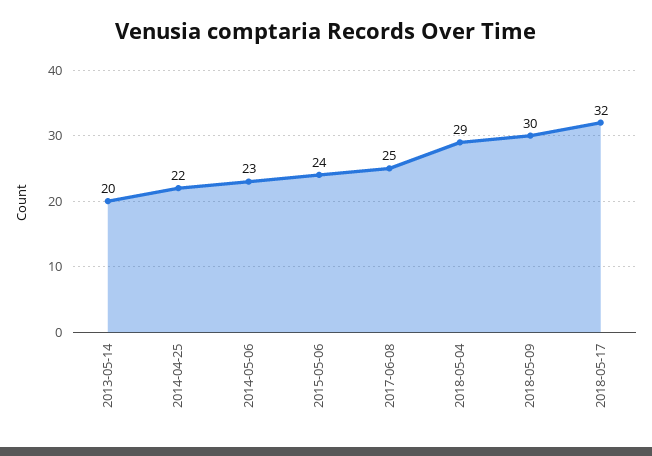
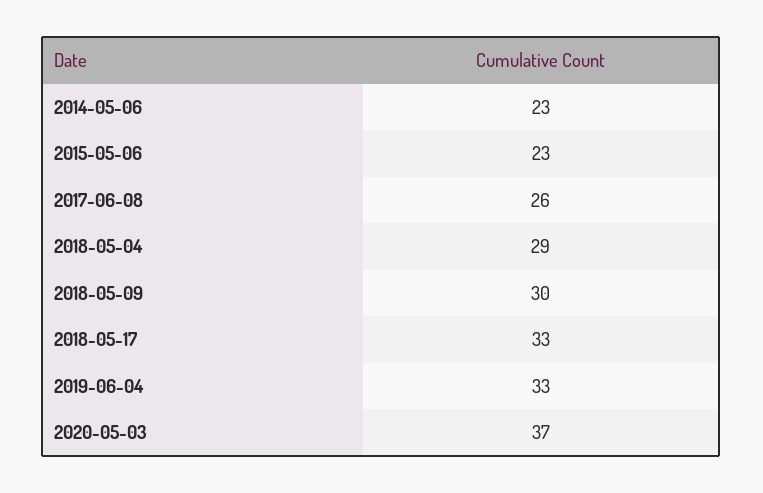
2013-05-14: 20 -> none
2014-04-25: 22 -> none
2015-05-06: 24 -> 23
2017-06-08: 25 -> 26
2018-05-17: 32 -> 33
2019-06-04: none -> 33
2020-05-03: none -> 37

